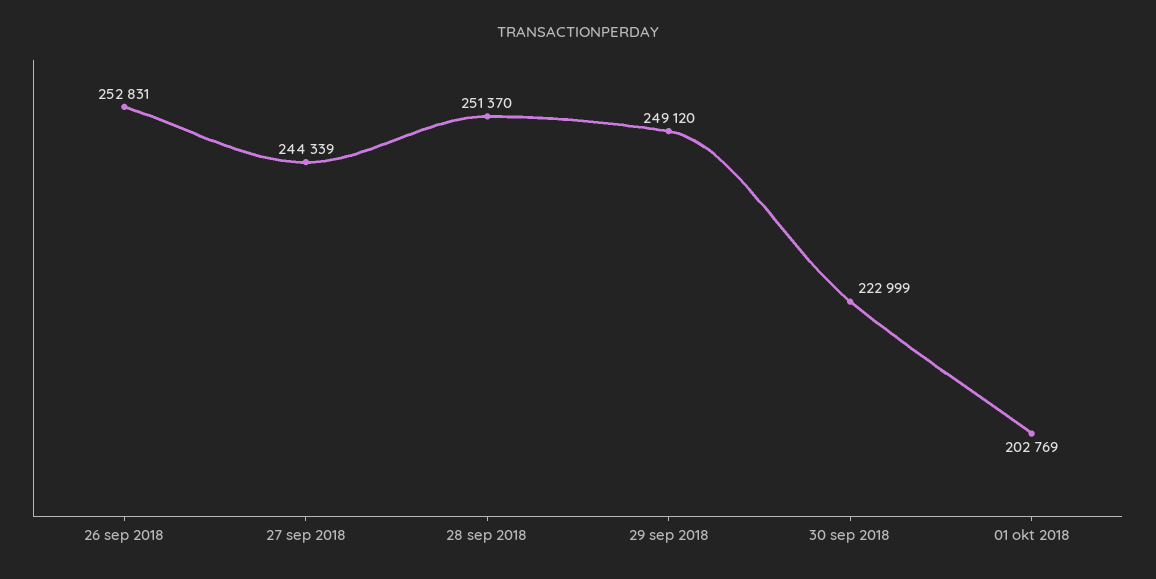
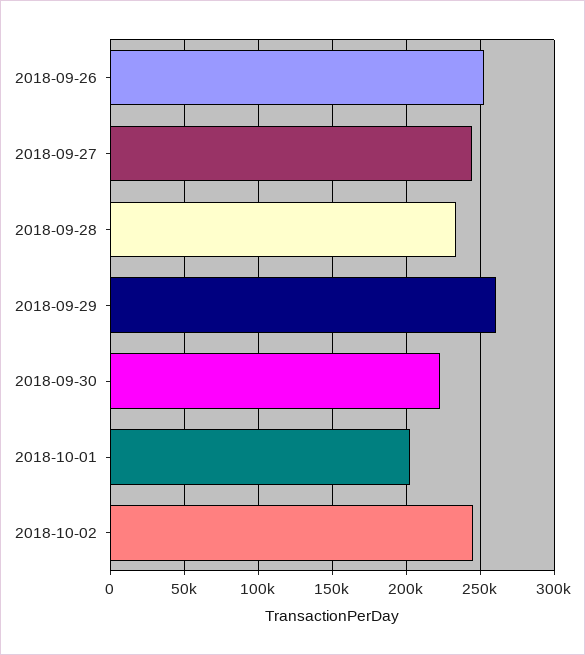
28 sep 2018: 251370 -> 235000
29 sep 2018: 249120 -> 260000
2018-10-02: none -> 245000

